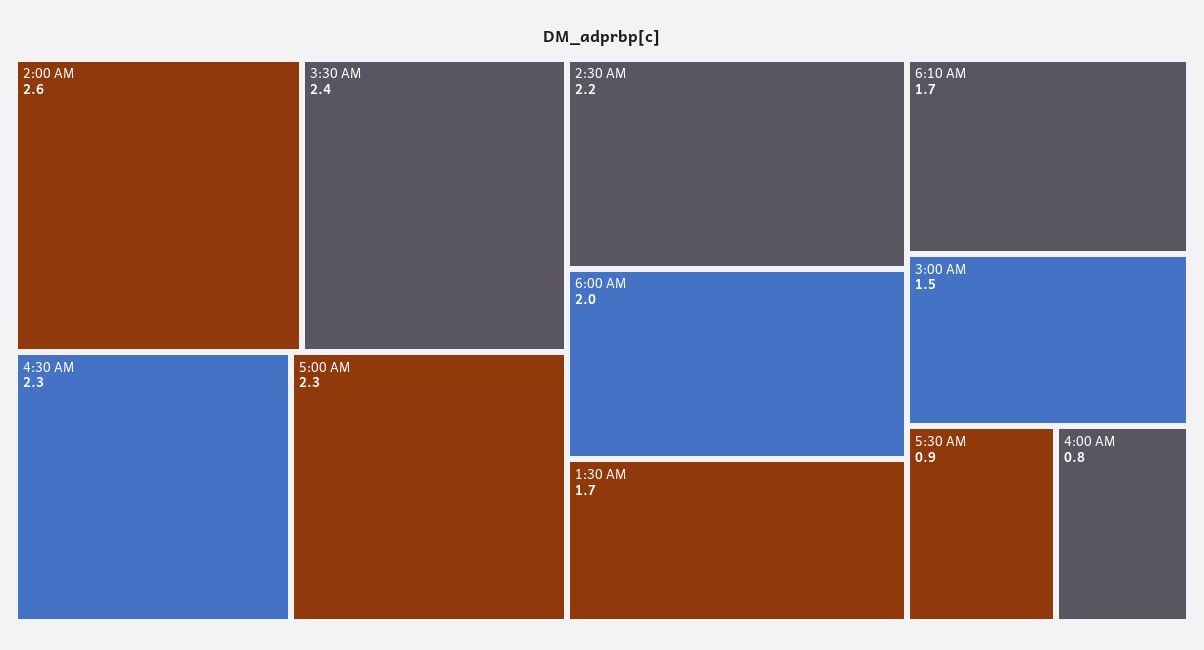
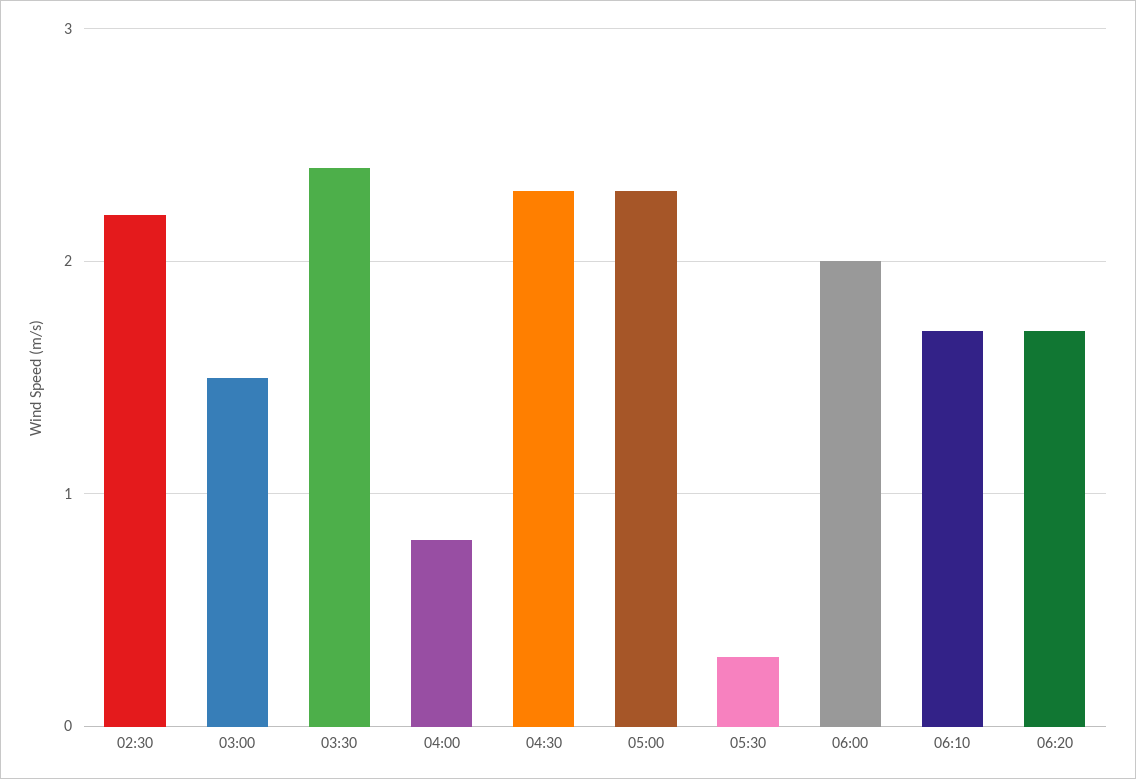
2:00 AM: 2.6 -> none
1:30 AM: 1.7 -> none
5:30 AM: 0.9 -> 0.3
06:20: none -> 1.7

